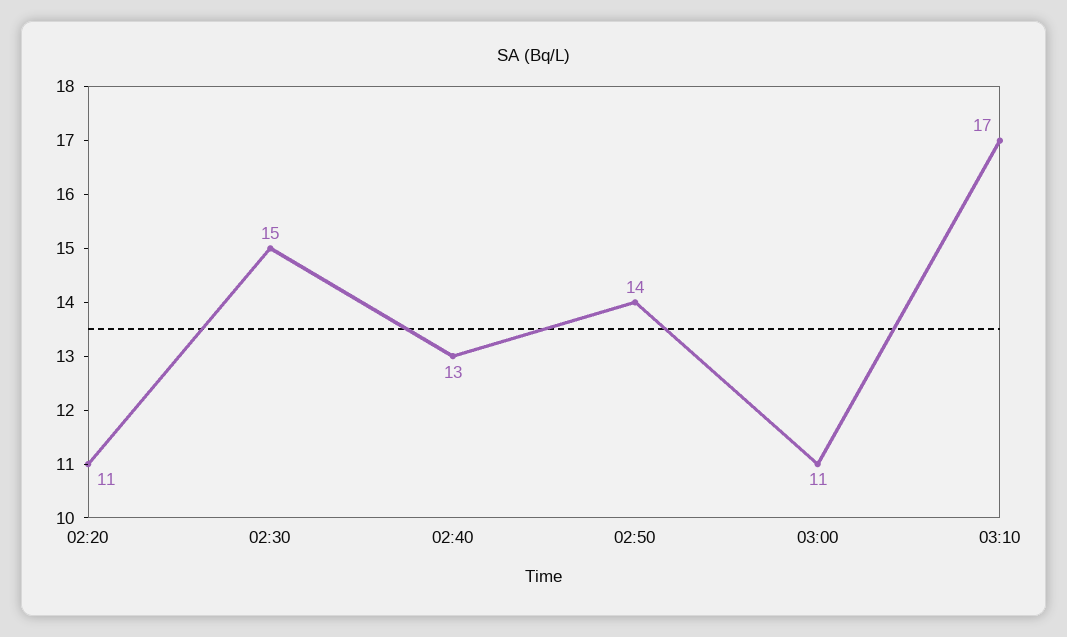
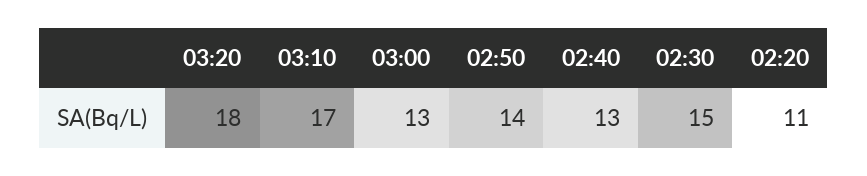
03:00: 11 -> 13
03:20: none -> 18

